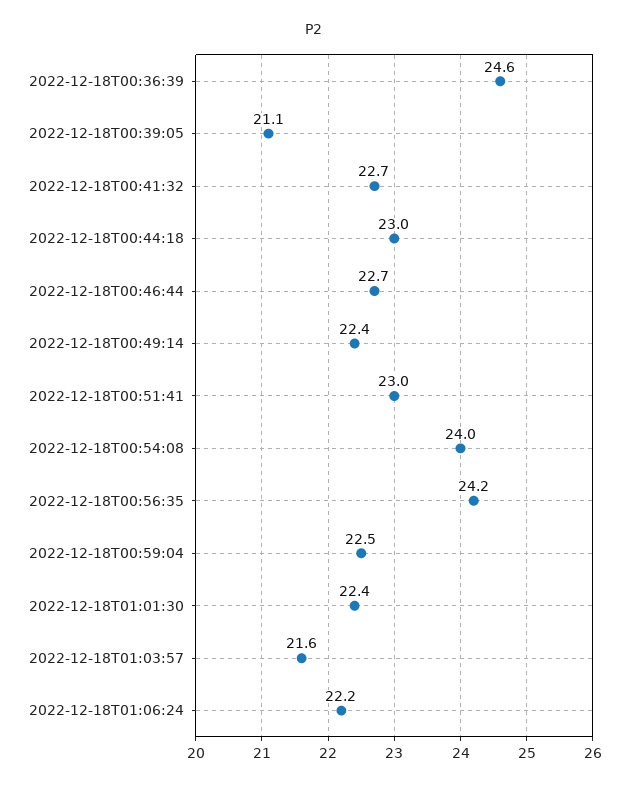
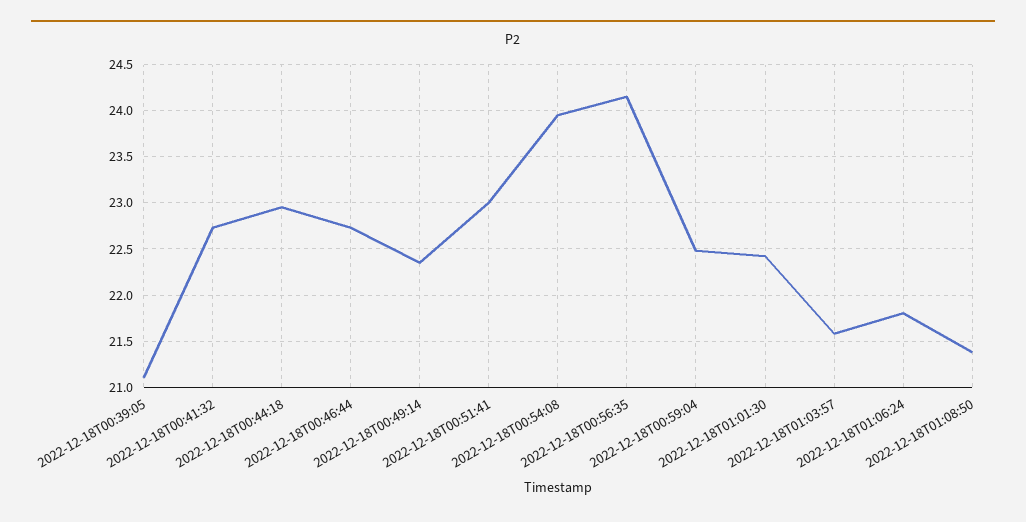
2022-12-18T00:36:39: 24.6 -> none
2022-12-18T01:06:24: 22.2 -> 21.8
2022-12-18T01:08:50: none -> 21.4

